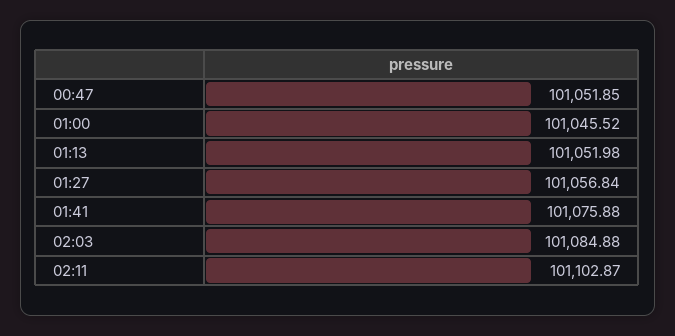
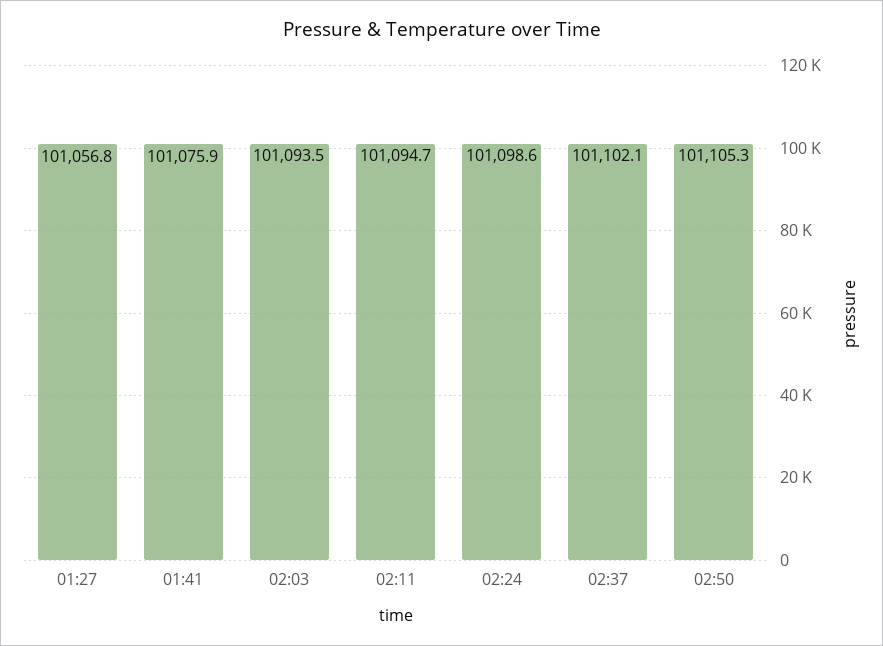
00:47: 101051.85 -> none
01:00: 101045.52 -> none
01:13: 101051.98 -> none
02:03: 101084.88 -> 101093.5
02:11: 101102.87 -> 101094.7
02:24: none -> 101098.6
02:37: none -> 101102.1
02:50: none -> 101105.3

